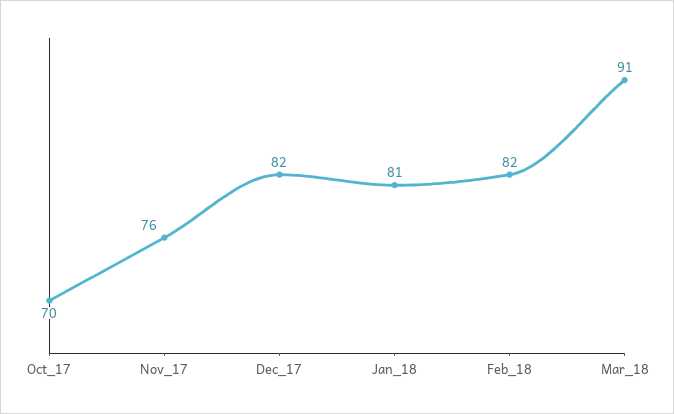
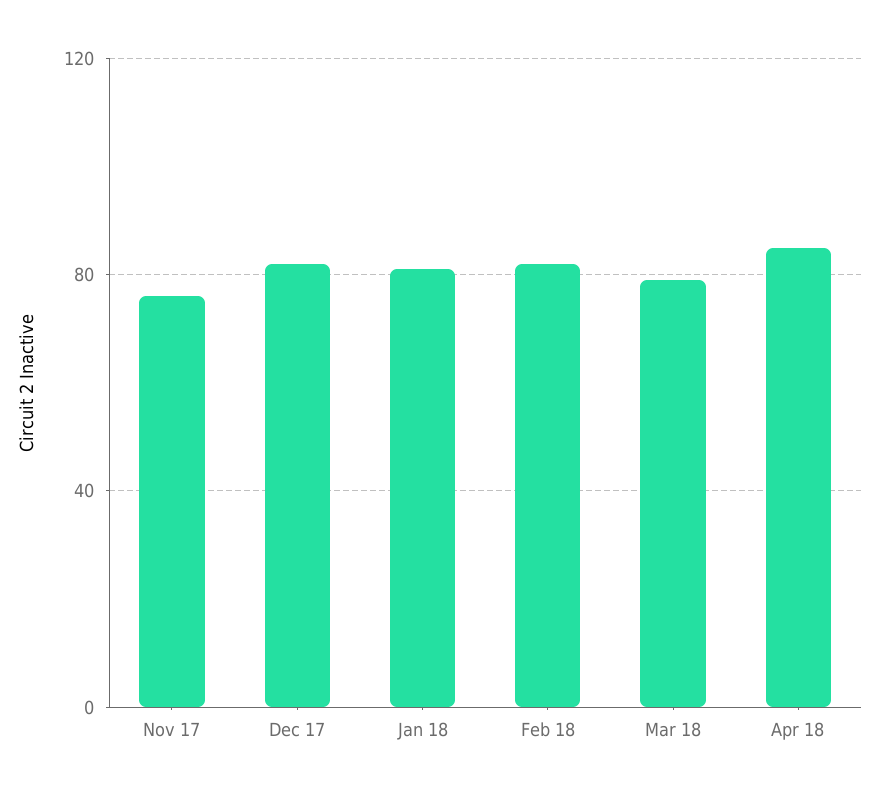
Oct_17: 70 -> none
Mar_18: 91 -> 80
Apr 18: none -> 85

